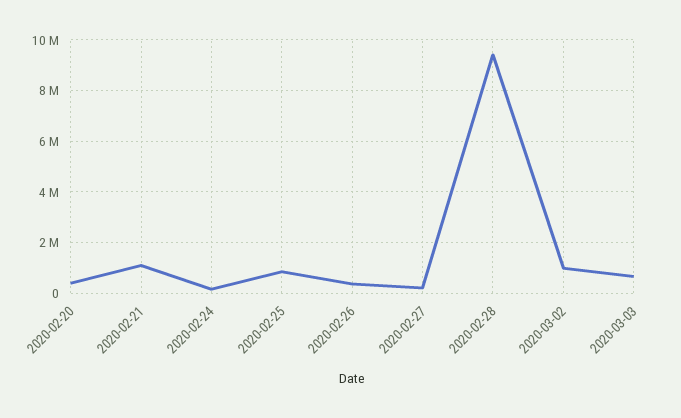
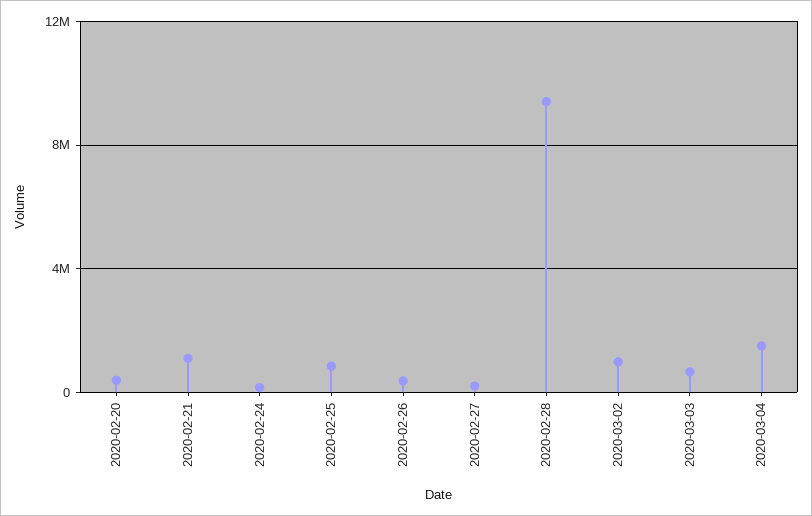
2020-03-04: none -> 1500000

